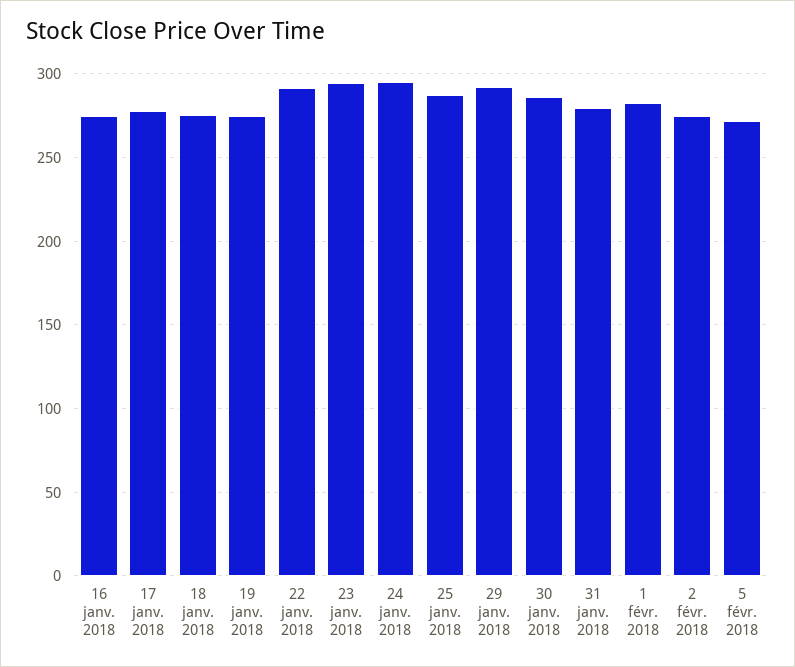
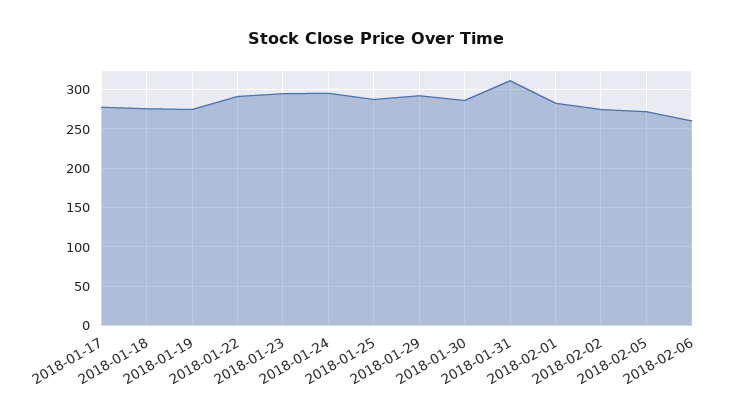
16 janv. 2018: 275 -> none
31 janv. 2018: 280 -> 310
2018-02-06: none -> 260

